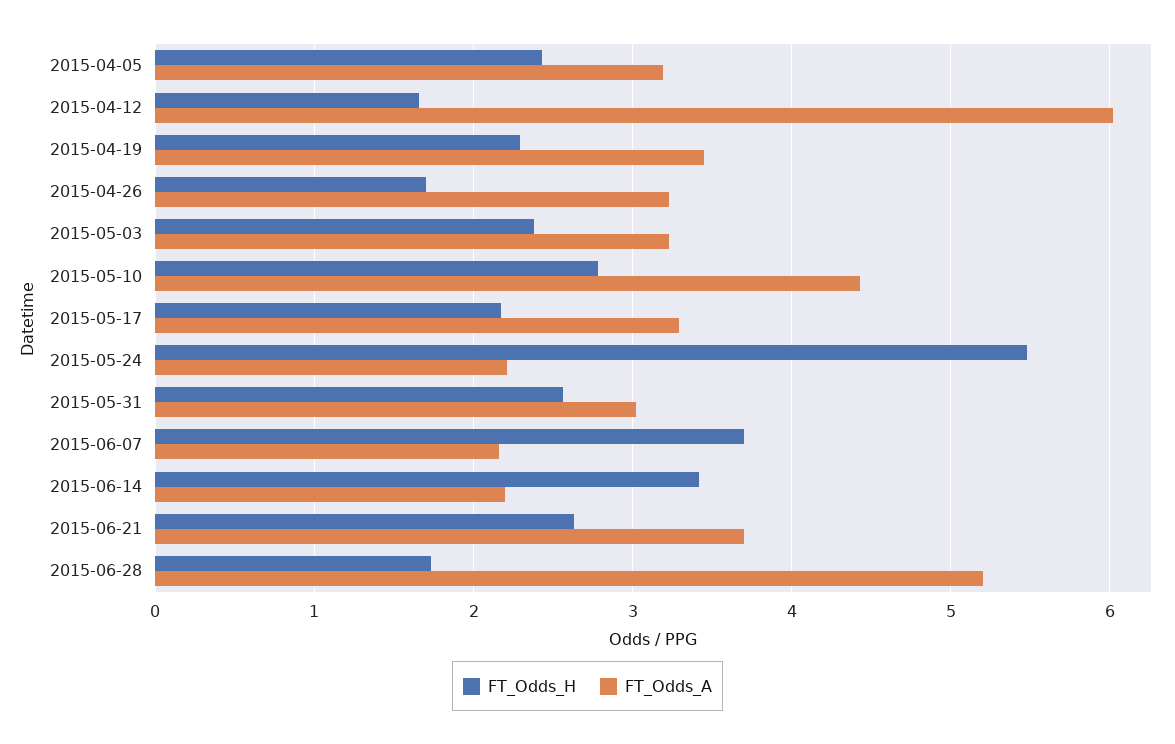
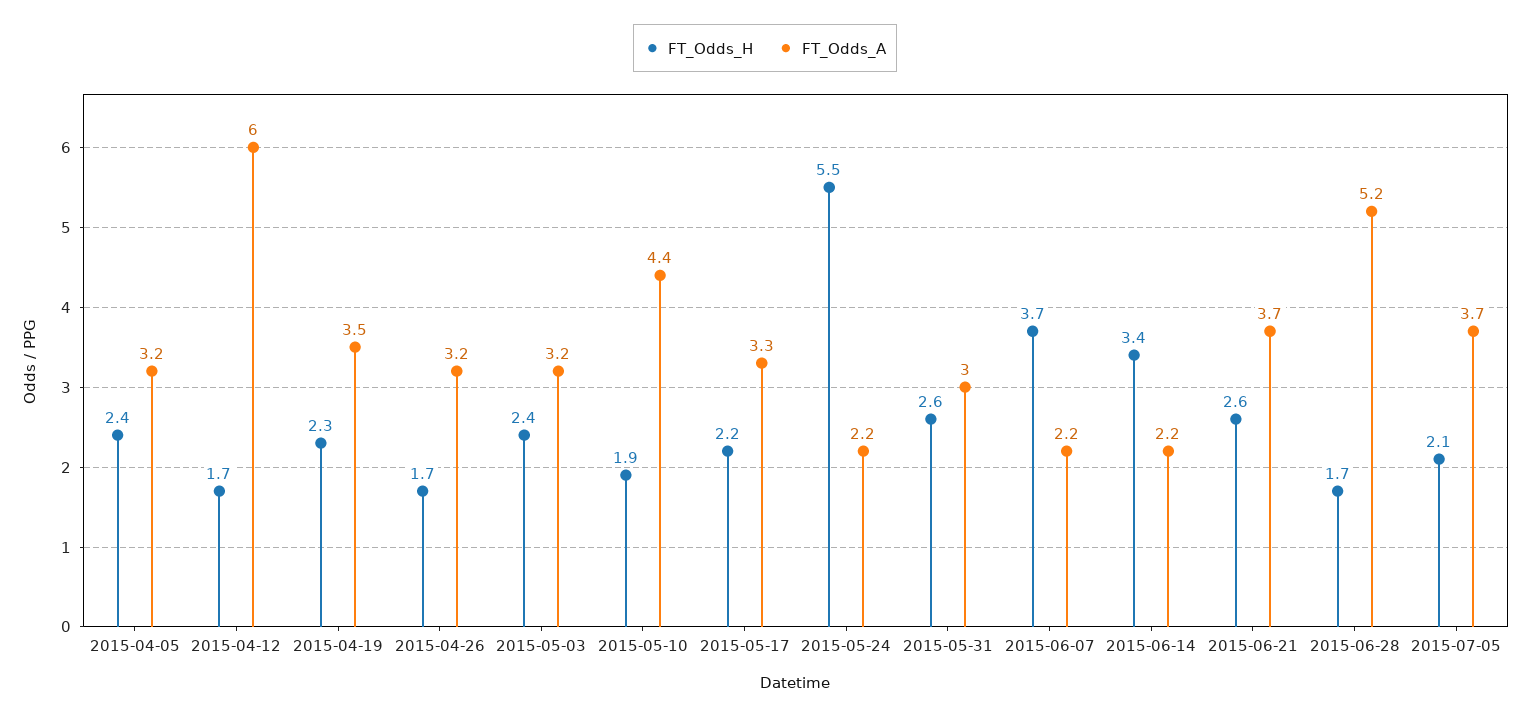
FT_Odds_H, 2015-05-10: 2.8 -> 1.9
FT_Odds_H, 2015-07-05: none -> 2.1
FT_Odds_A, 2015-07-05: none -> 3.7

